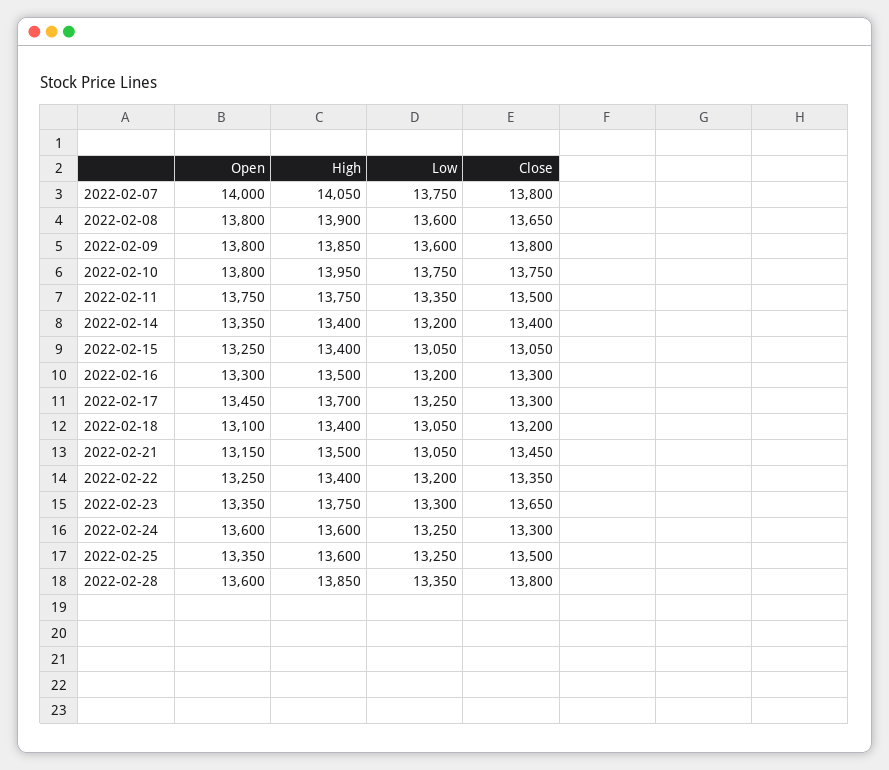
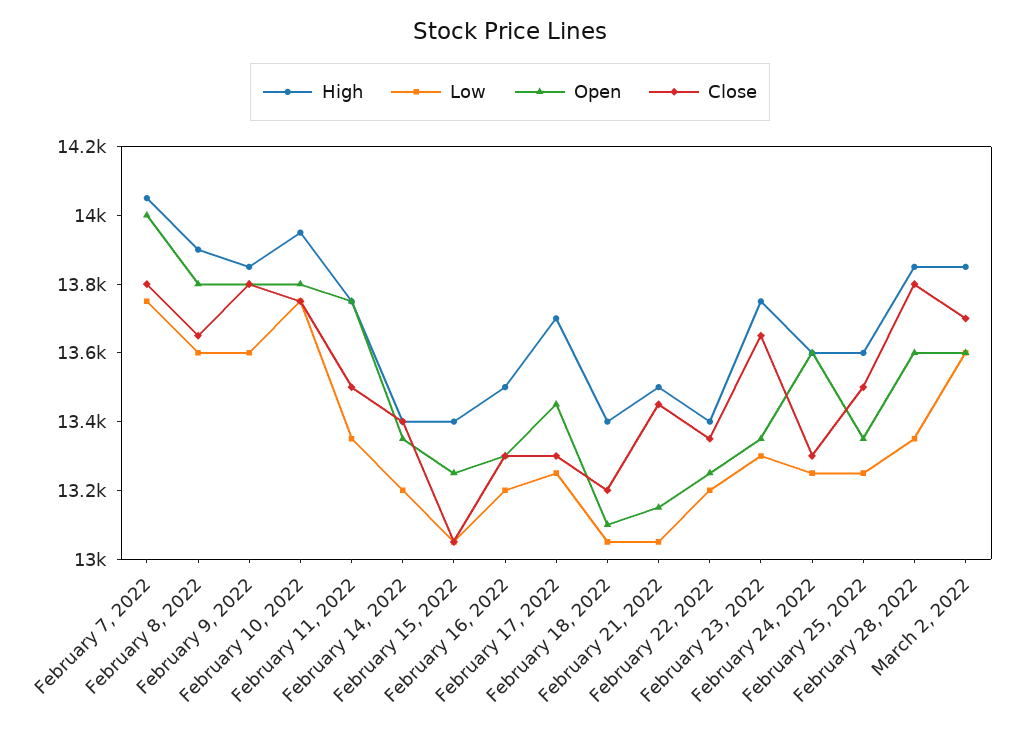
High, March 2, 2022: none -> 13850
Low, March 2, 2022: none -> 13600
Open, March 2, 2022: none -> 13600
Close, March 2, 2022: none -> 13700

